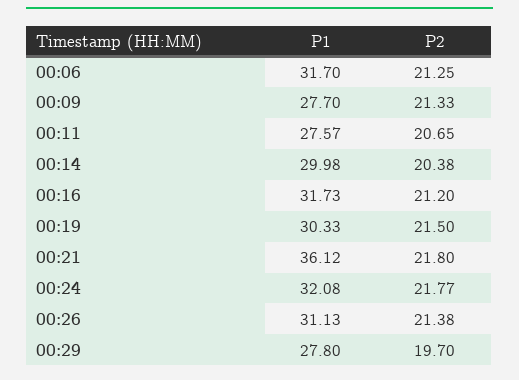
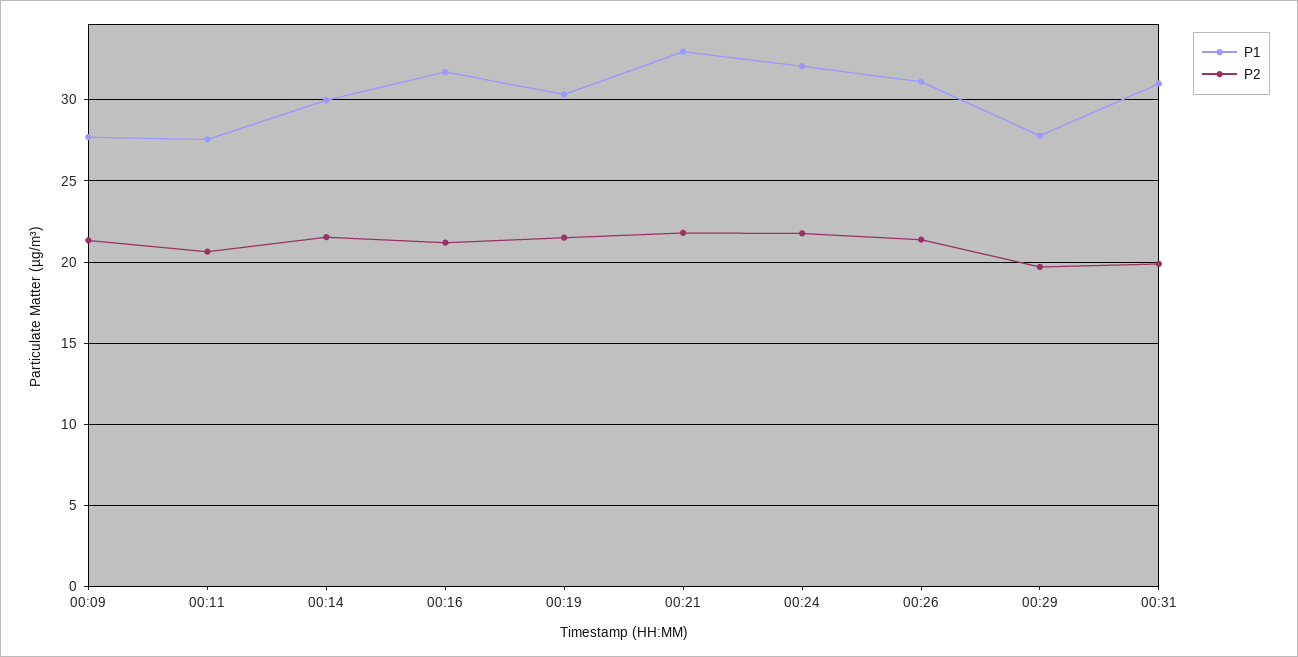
P1, 00:06: 31.7 -> none
P2, 00:06: 21.25 -> none
P2, 00:14: 20.38 -> 21.5
P1, 00:21: 36.12 -> 33
P1, 00:31: none -> 31
P2, 00:31: none -> 20

